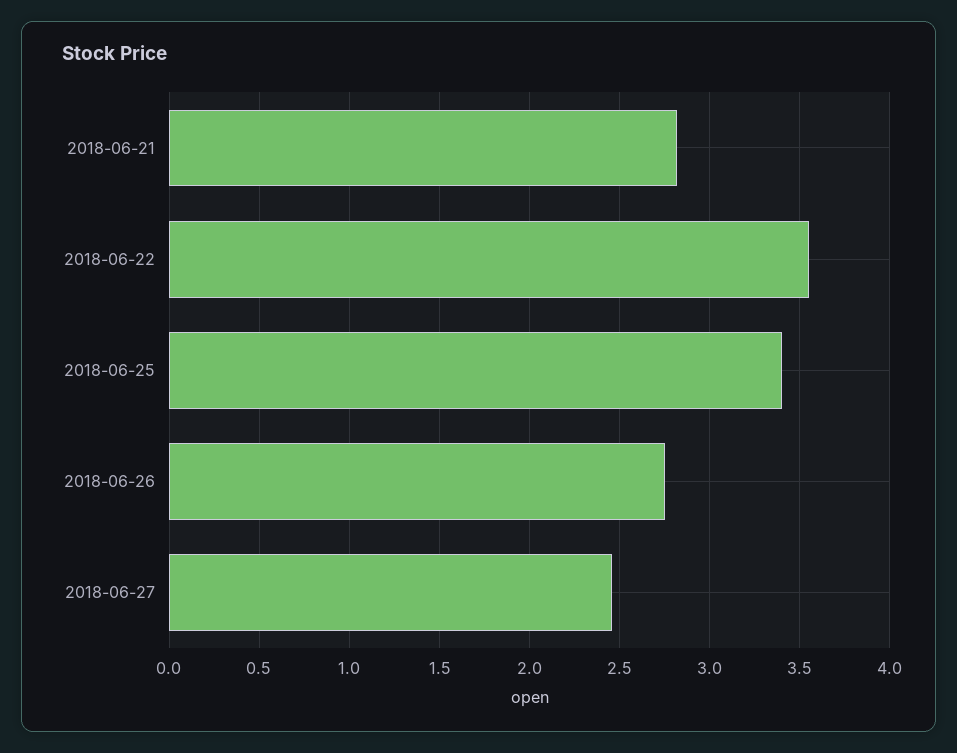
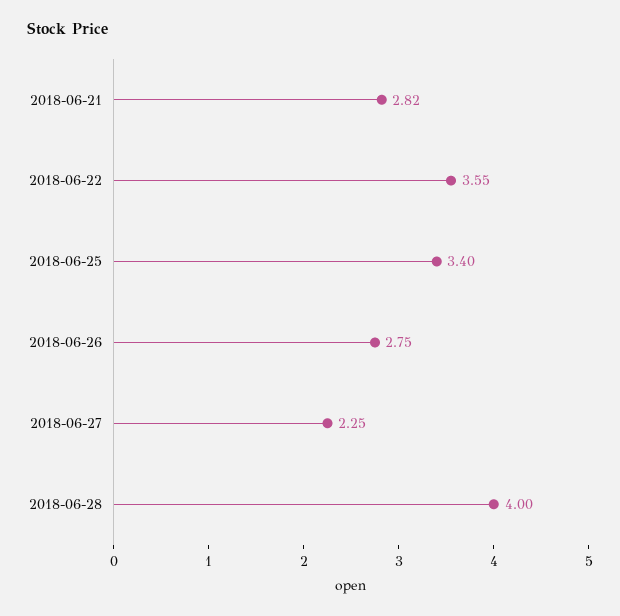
2018-06-27: 2.45 -> 2.25
2018-06-28: none -> 4

